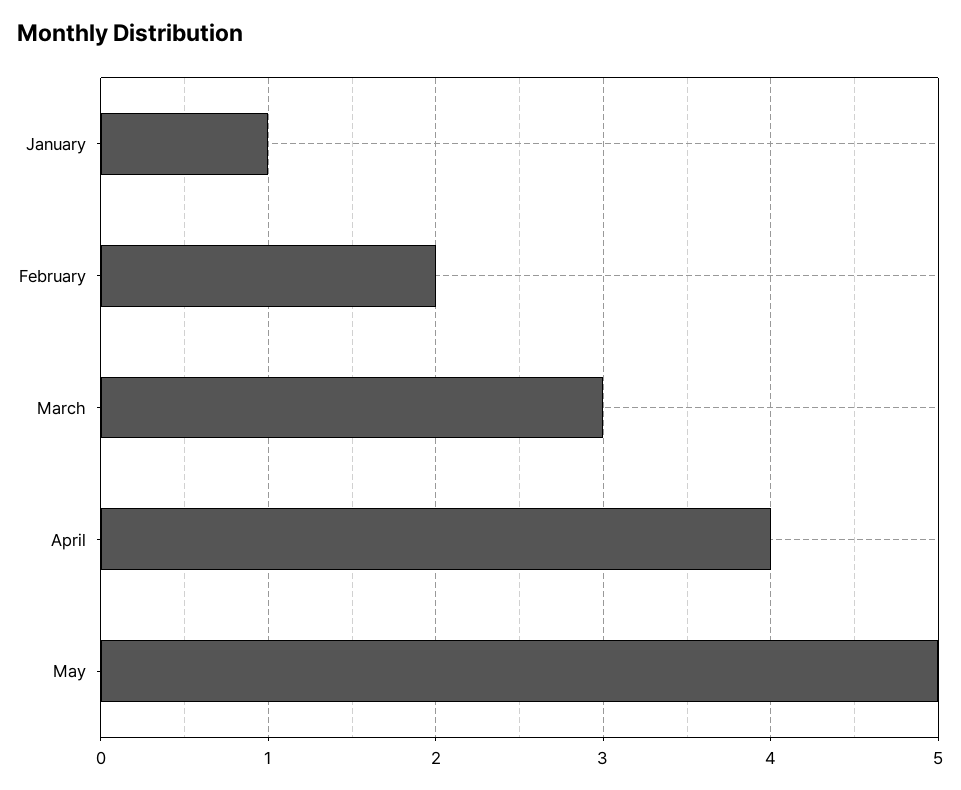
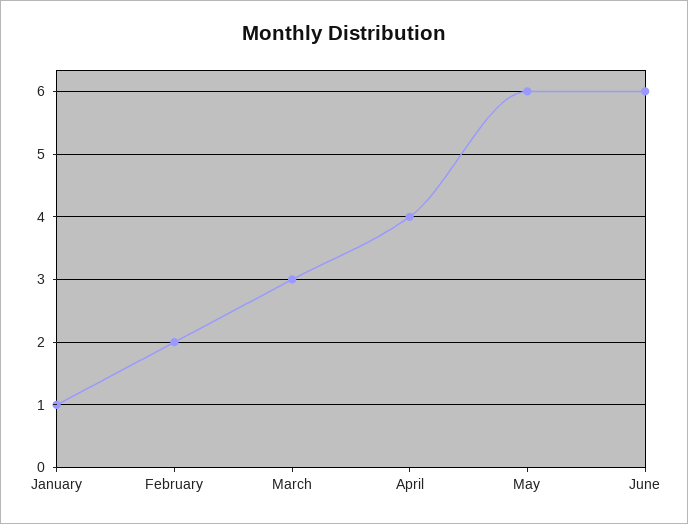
May: 5 -> 6
June: none -> 6

